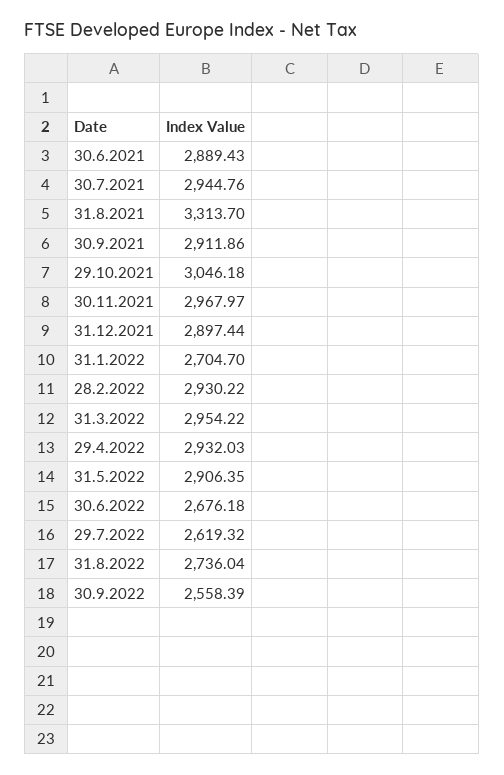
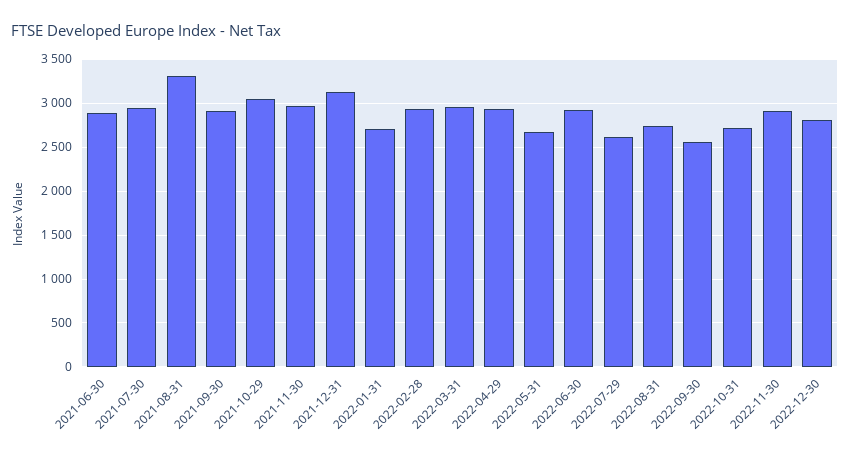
31.12.2021: 2897.44 -> 3100
31.5.2022: 2906.35 -> 2700
30.6.2022: 2676.18 -> 2900
2022-10-31: none -> 2700
2022-11-30: none -> 2900
2022-12-30: none -> 2800

